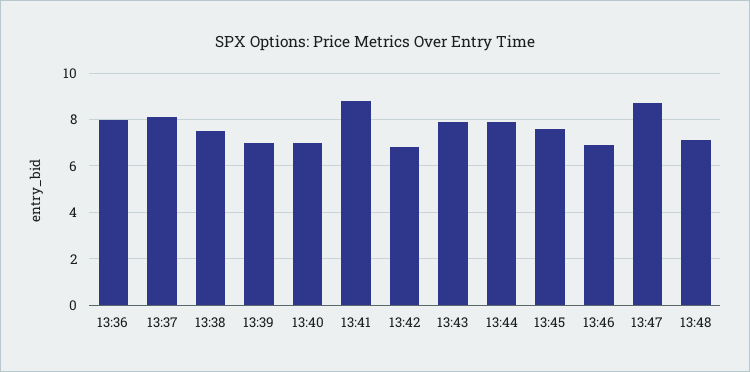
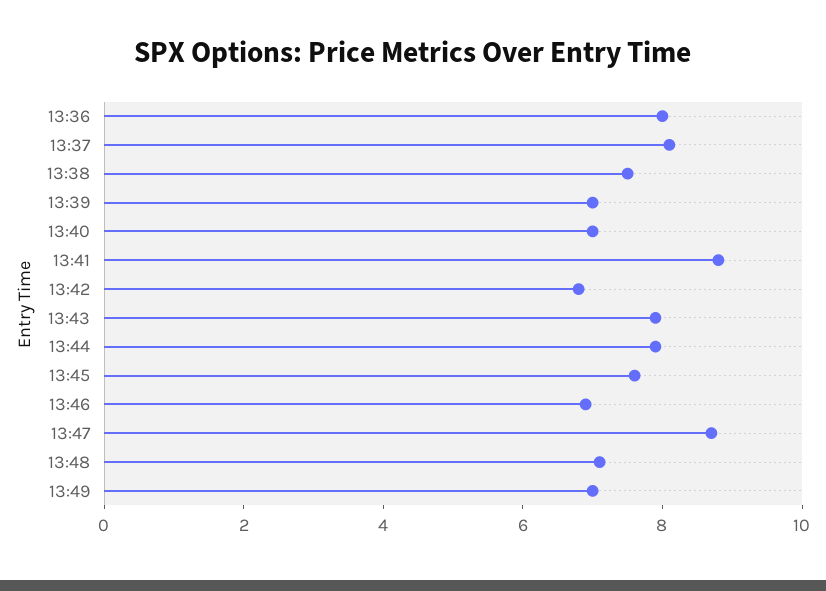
13:49: none -> 7

